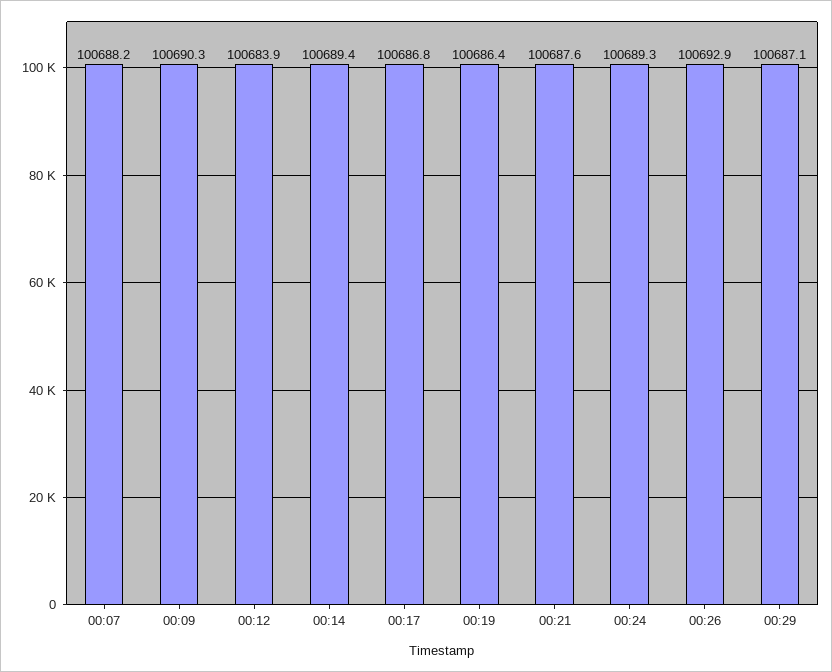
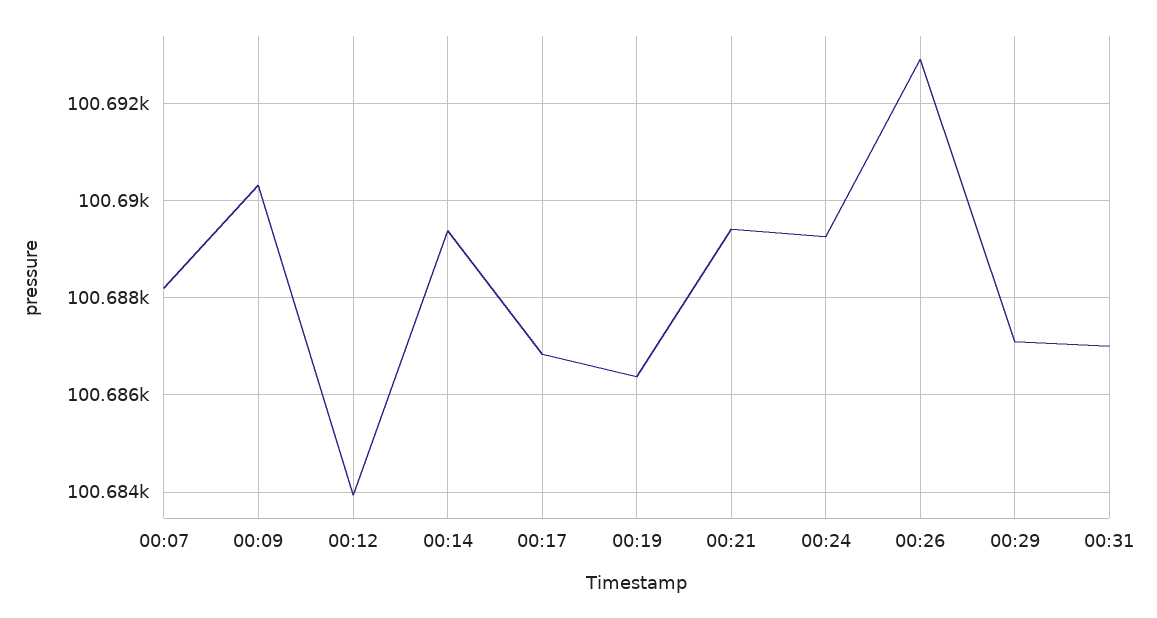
00:21: 100687.6 -> 100689.4
00:31: none -> 100687

